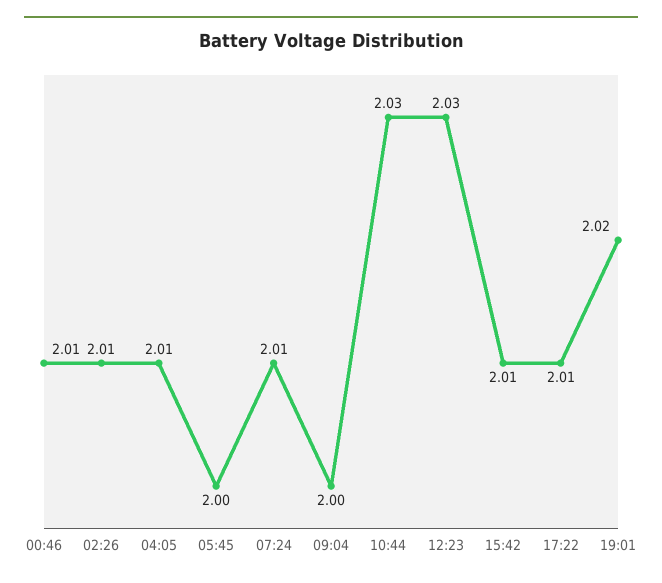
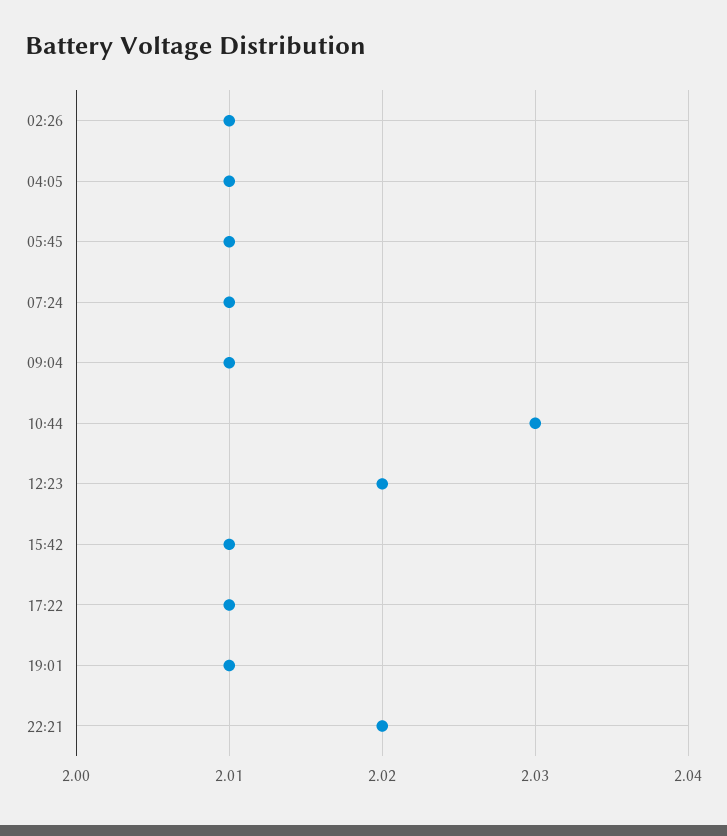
00:46: 2.01 -> none
05:45: 2 -> 2.01
09:04: 2 -> 2.01
12:23: 2.03 -> 2.02
19:01: 2.02 -> 2.01
22:21: none -> 2.02

